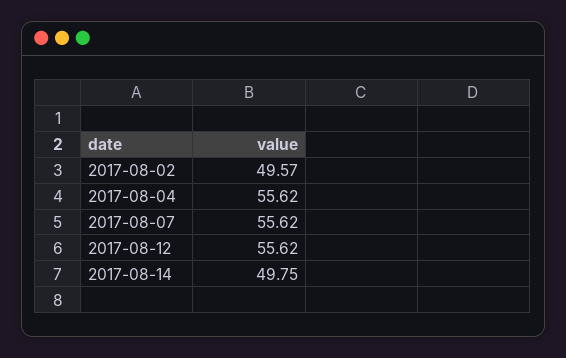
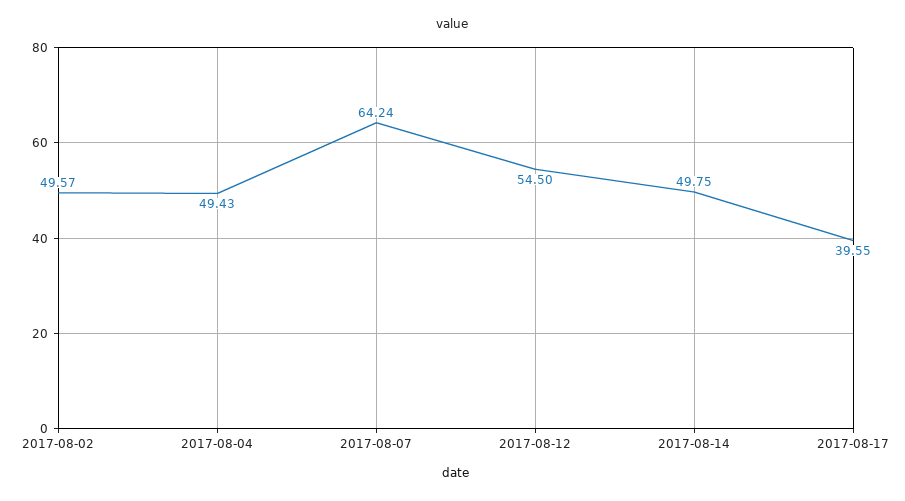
2017-08-04: 55.62 -> 49.43
2017-08-07: 55.62 -> 64.24
2017-08-12: 55.62 -> 54.5
2017-08-17: none -> 39.55

